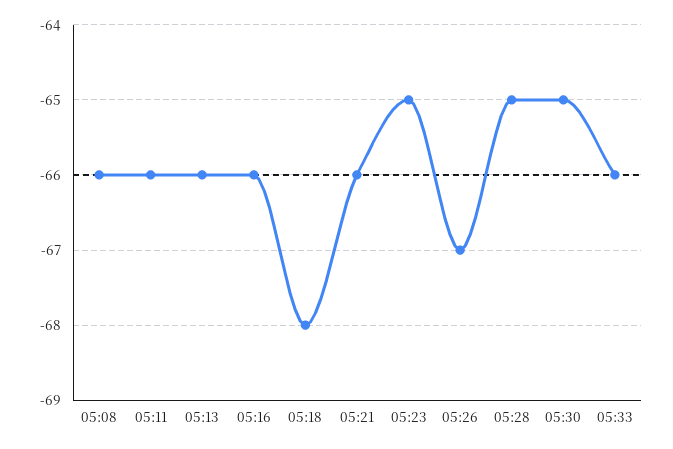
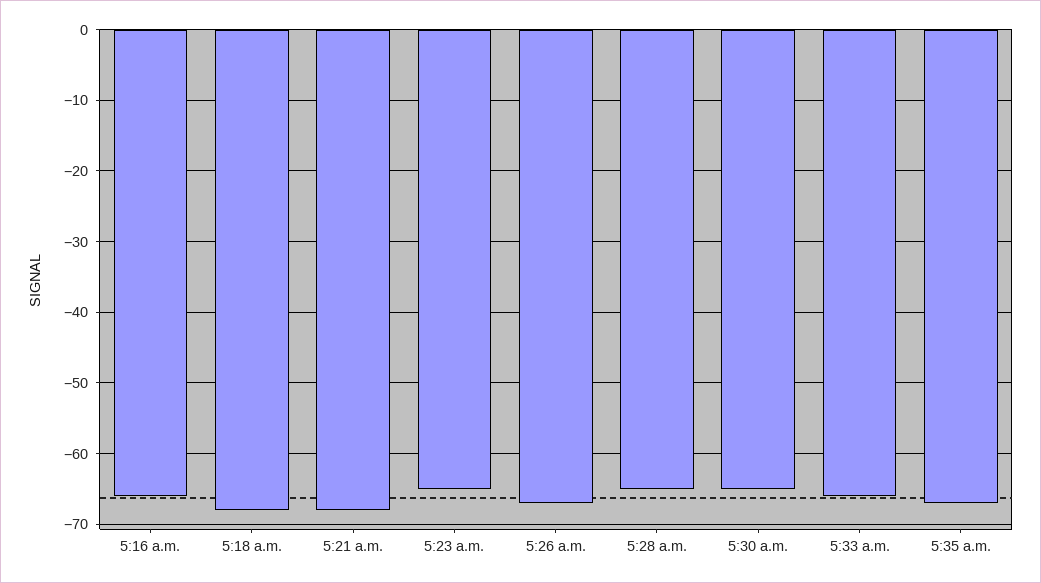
05:08: -66 -> none
05:11: -66 -> none
05:13: -66 -> none
05:21: -66 -> -68
5:35 a.m.: none -> -67

